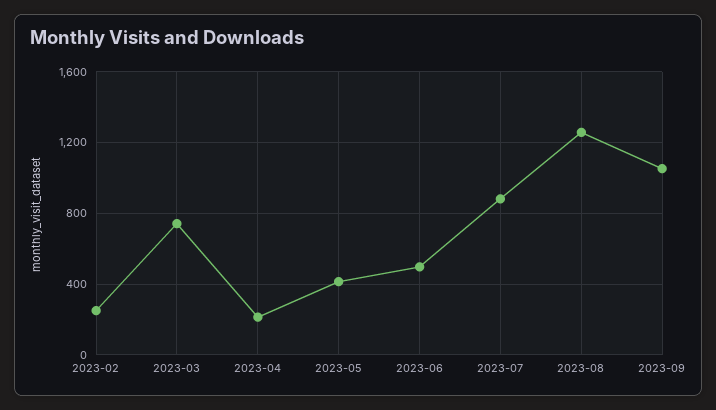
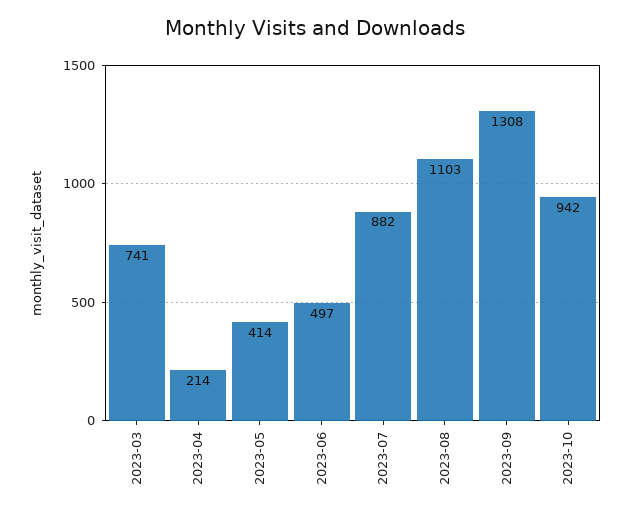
2023-02: 250 -> none
2023-08: 1250 -> 1103
2023-09: 1050 -> 1308
2023-10: none -> 942

